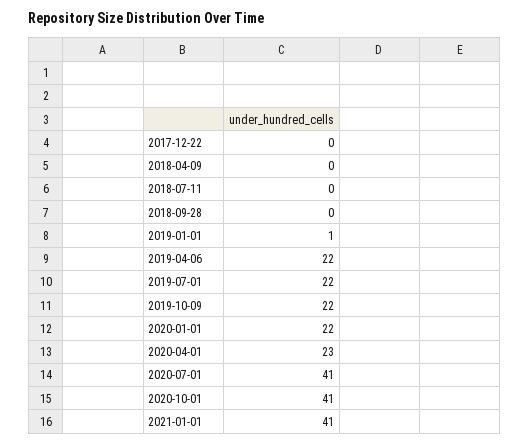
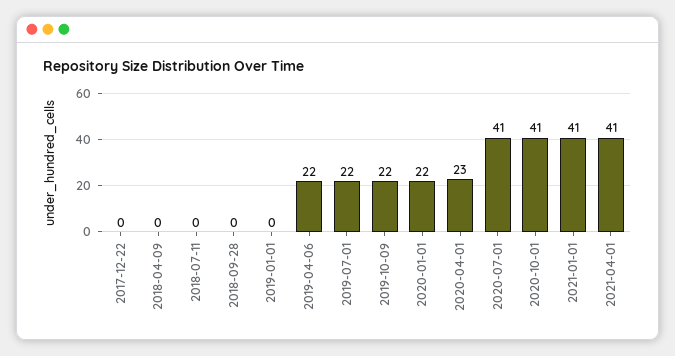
2019-01-01: 1 -> 0
2021-04-01: none -> 41

